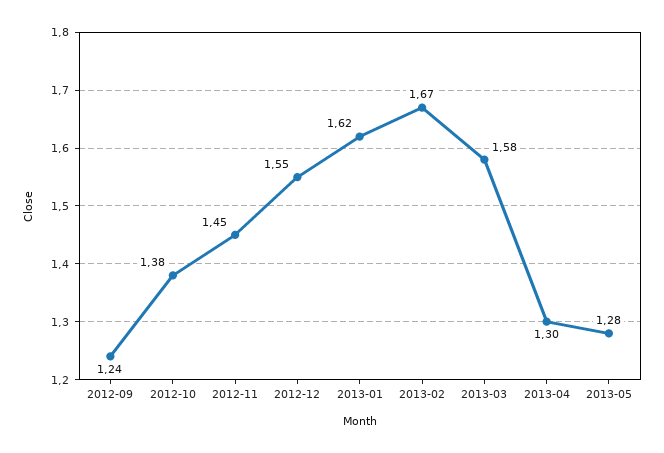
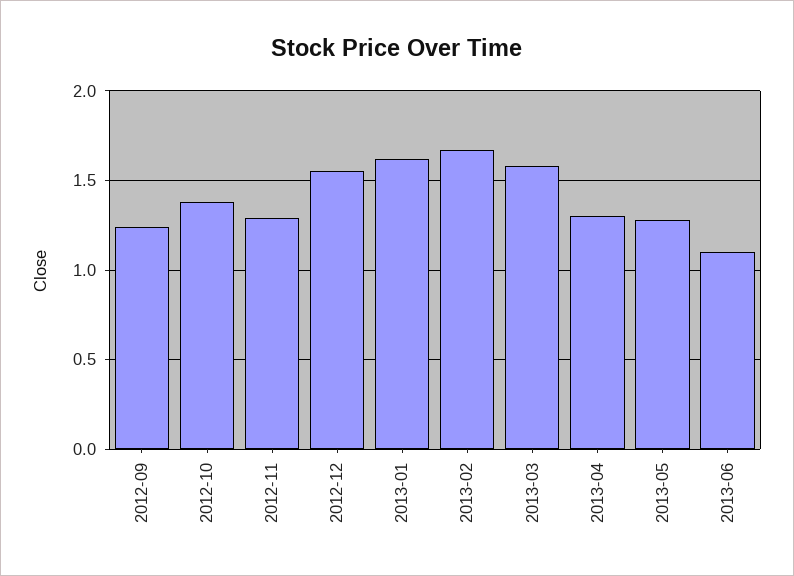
2012-11: 1.45 -> 1.3
2013-06: none -> 1.1

